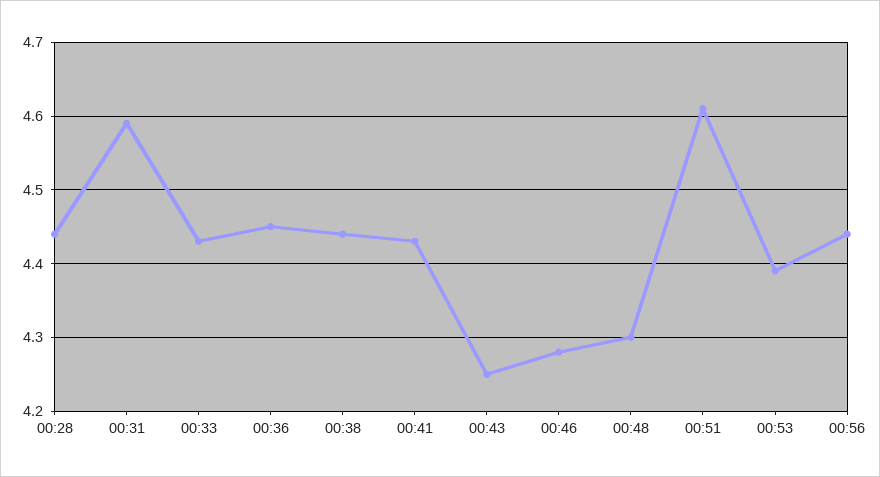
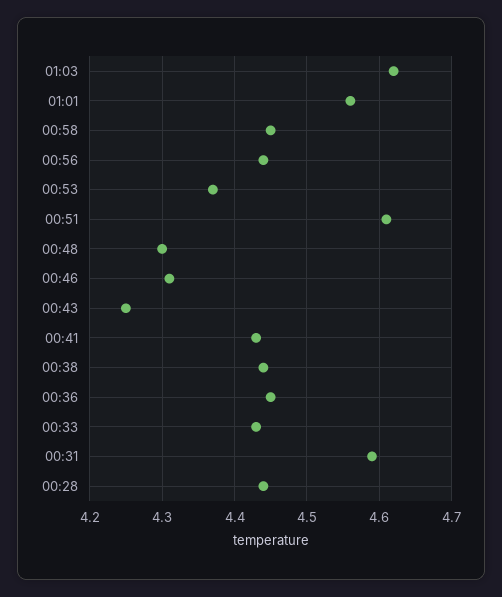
00:46: 4.28 -> 4.31
00:53: 4.39 -> 4.37
01:03: none -> 4.62
01:01: none -> 4.56
00:58: none -> 4.45

